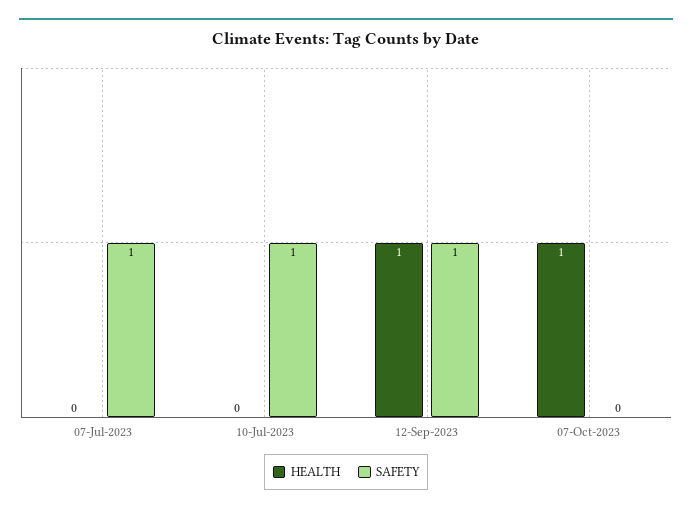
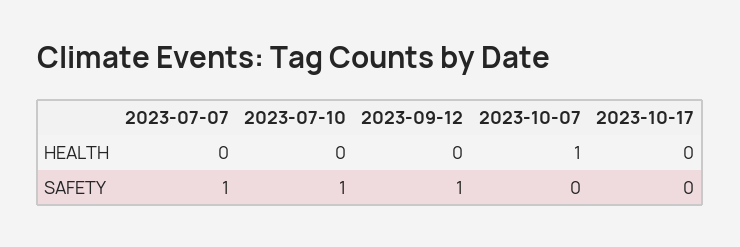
HEALTH, 12-Sep-2023: 1 -> 0
HEALTH, 2023-10-17: none -> 0
SAFETY, 2023-10-17: none -> 0

